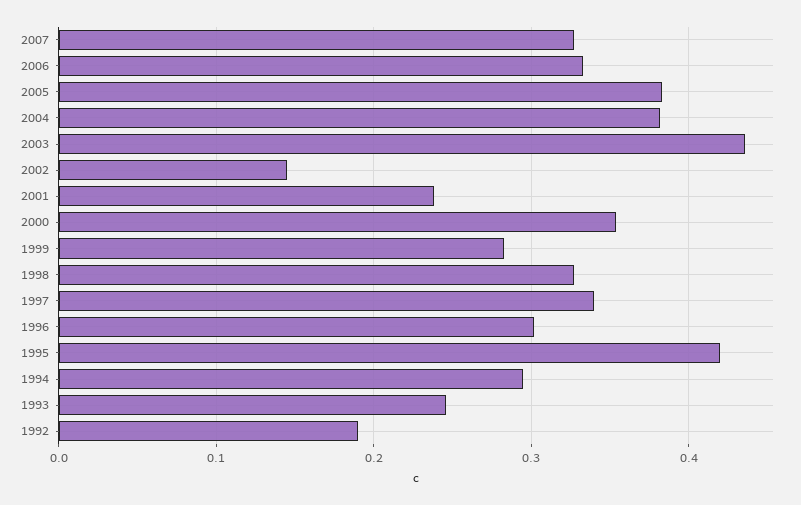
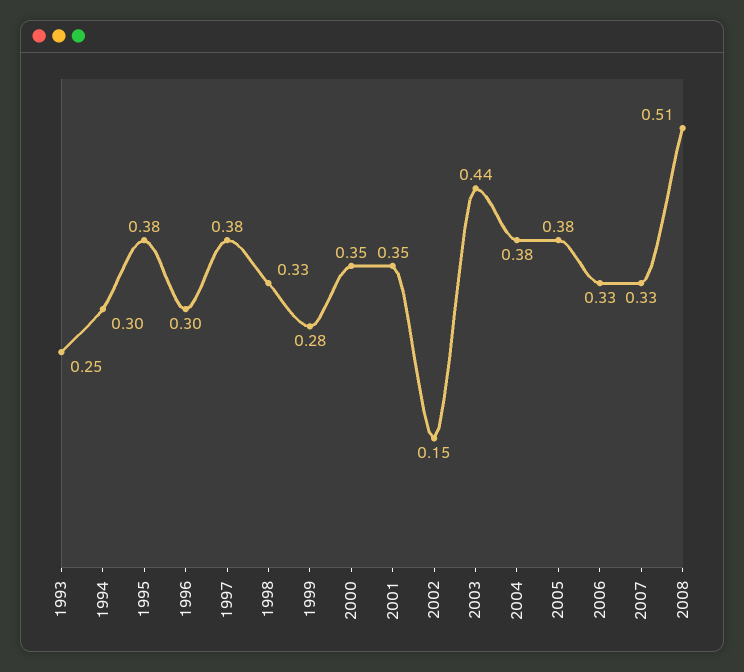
2001: 0.24 -> 0.35
1997: 0.34 -> 0.38
1995: 0.42 -> 0.38
1992: 0.19 -> none
2008: none -> 0.51

